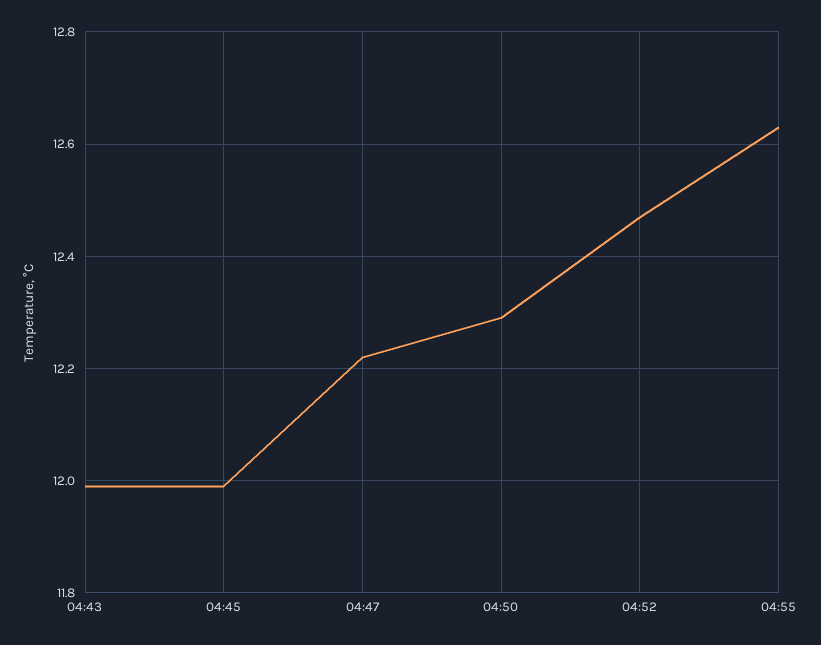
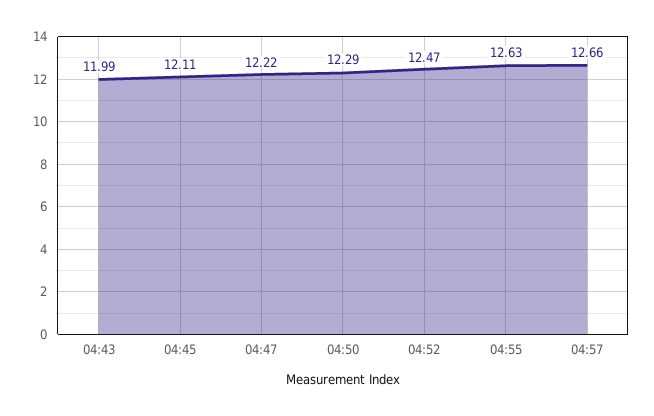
04:45: 12 -> 12.11
04:57: none -> 12.66

